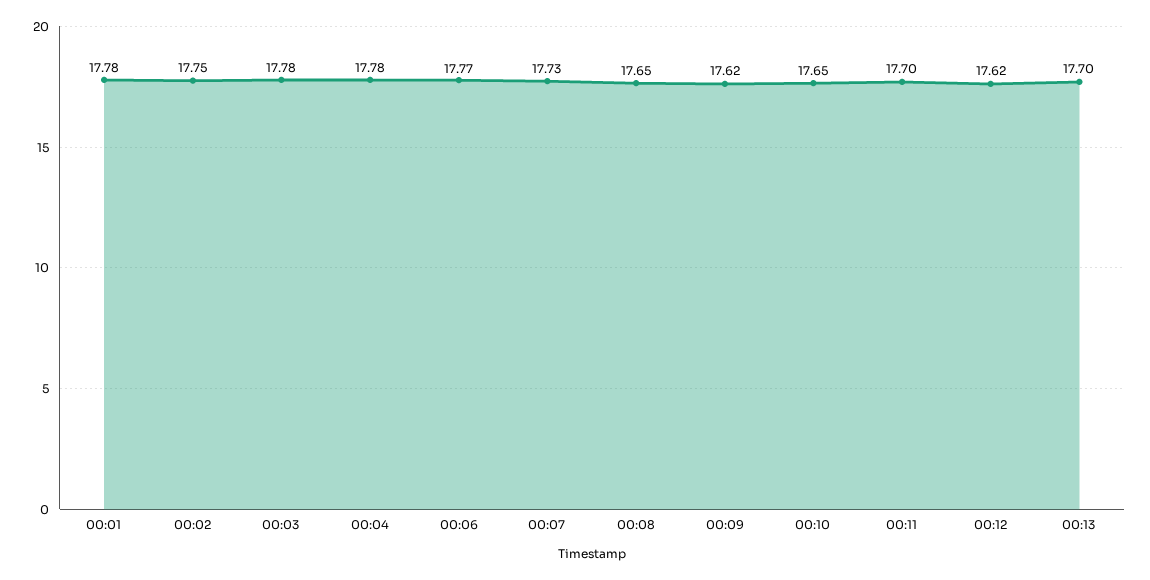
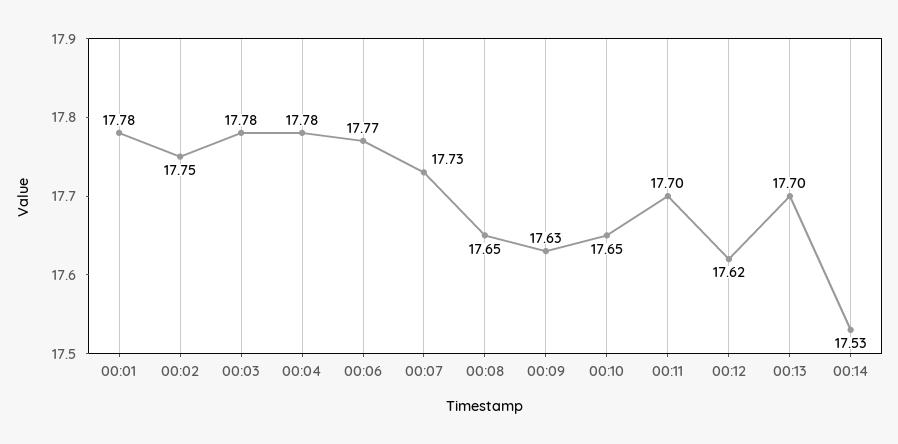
00:09: 17.62 -> 17.63
00:14: none -> 17.53

